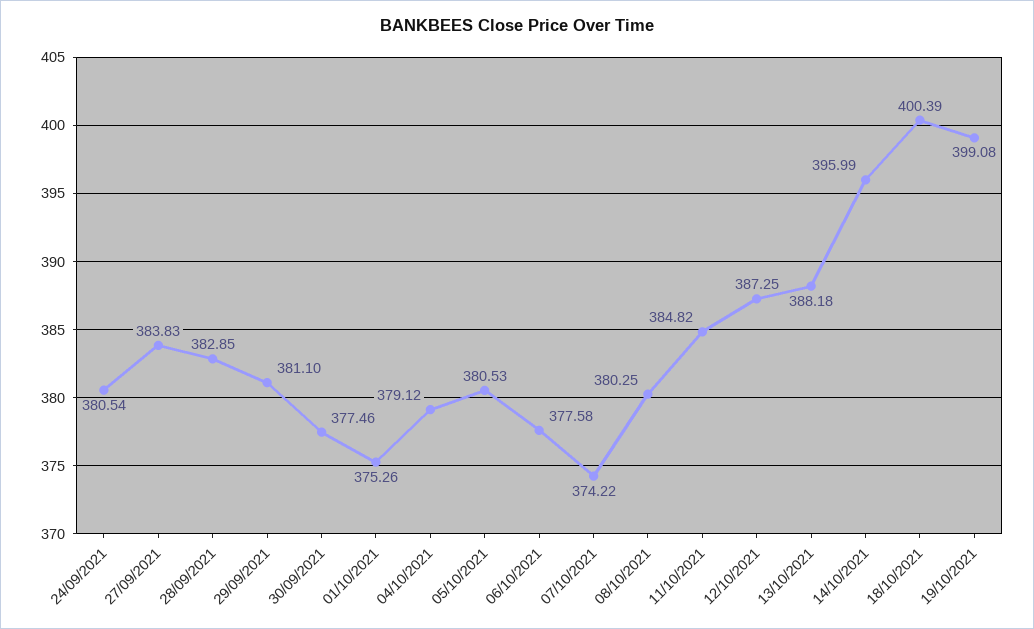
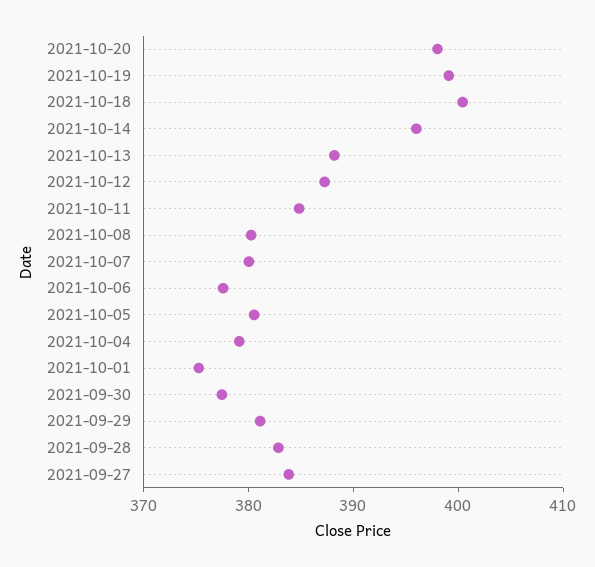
24/09/2021: 380.54 -> none
07/10/2021: 374.22 -> 380
2021-10-20: none -> 398

